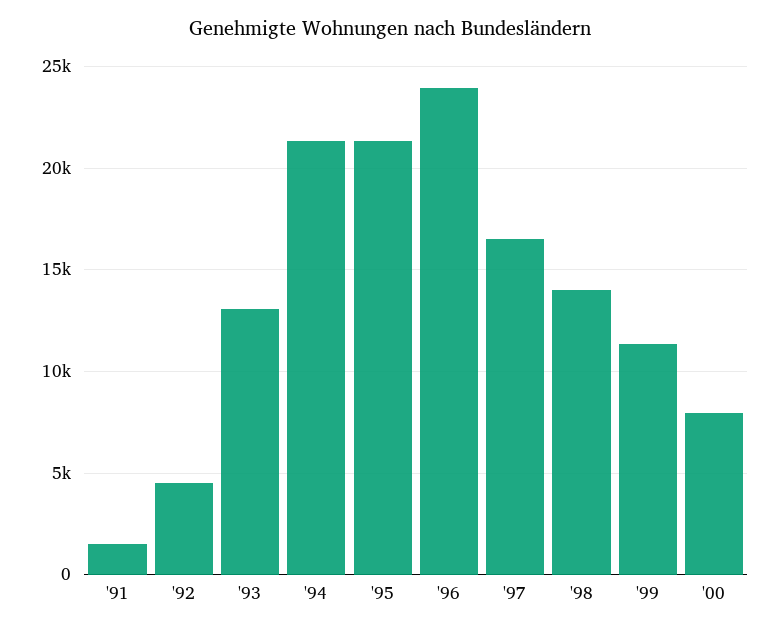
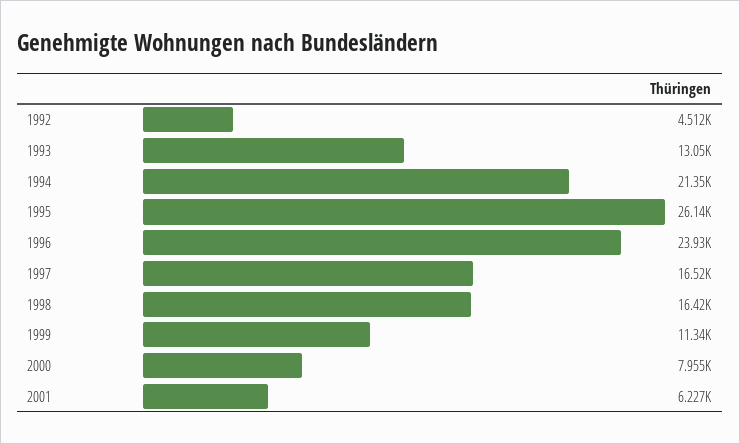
'91: 1500 -> none
'95: 21500 -> 26140
'98: 14000 -> 16420
2001: none -> 6227

